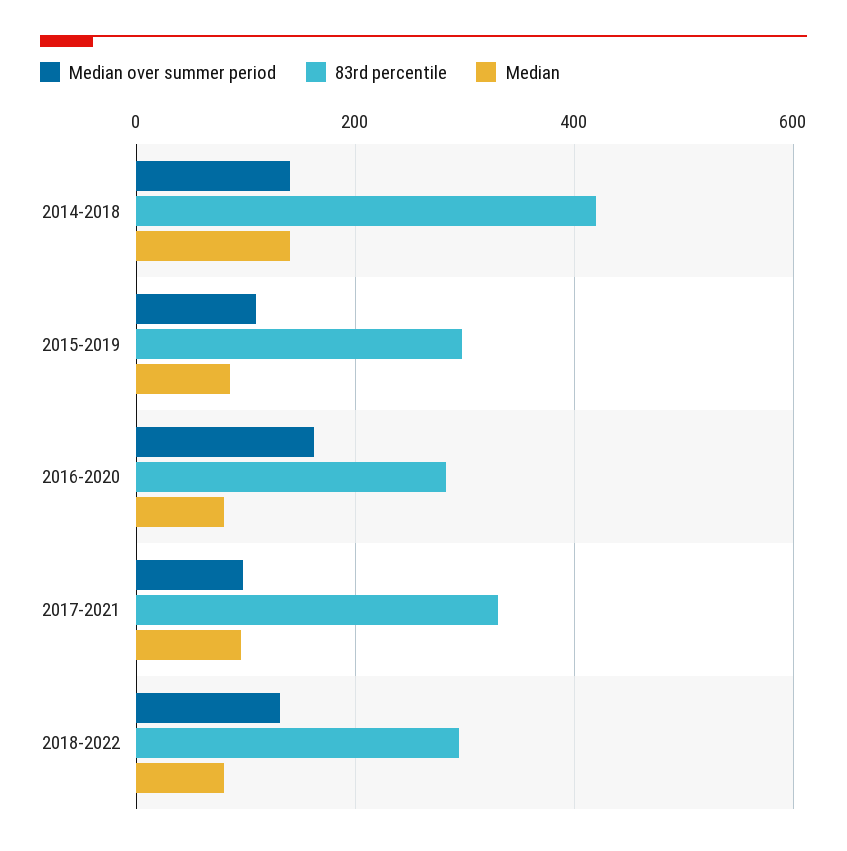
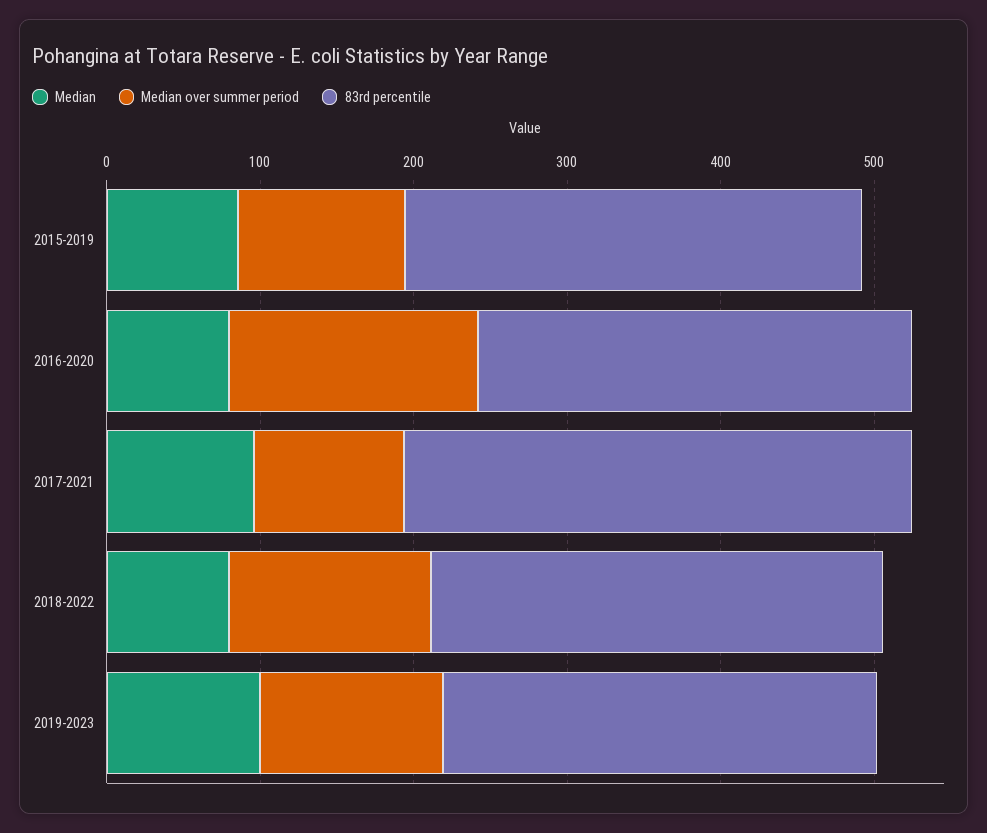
Median over summer period, 2014-2018: 140 -> none
83rd percentile, 2014-2018: 420 -> none
Median, 2014-2018: 140 -> none
Median, 2019-2023: none -> 100
Median over summer period, 2019-2023: none -> 120
83rd percentile, 2019-2023: none -> 280

